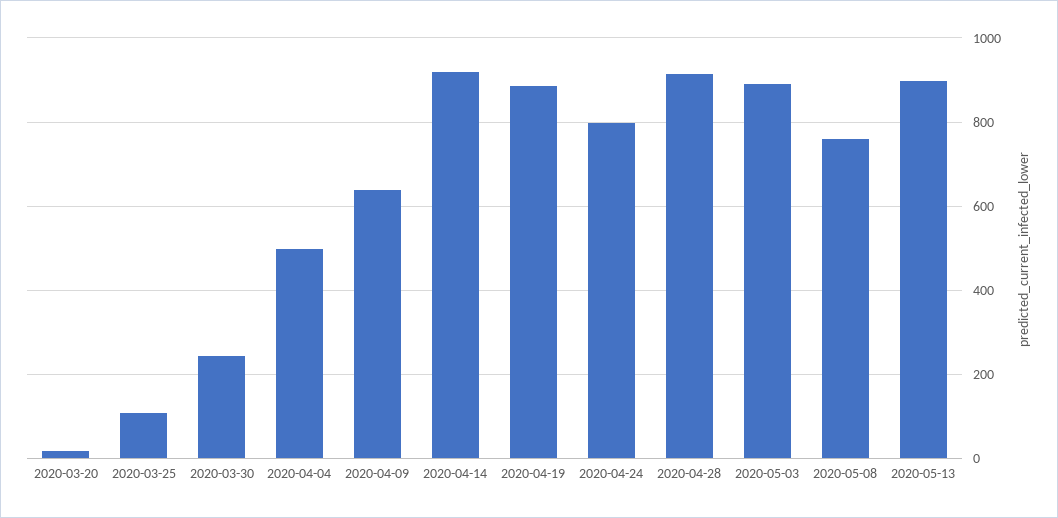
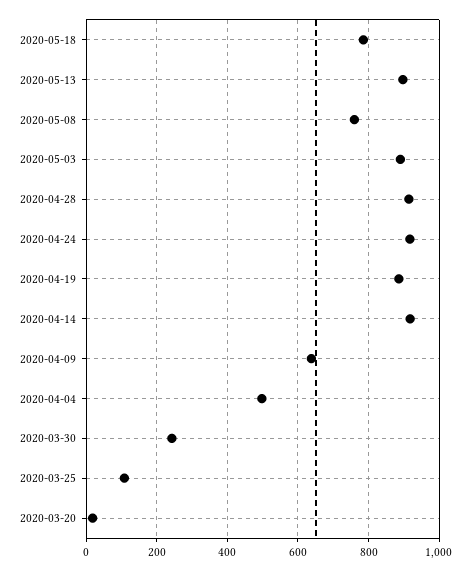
2020-04-24: 800 -> 920
2020-05-18: none -> 780

